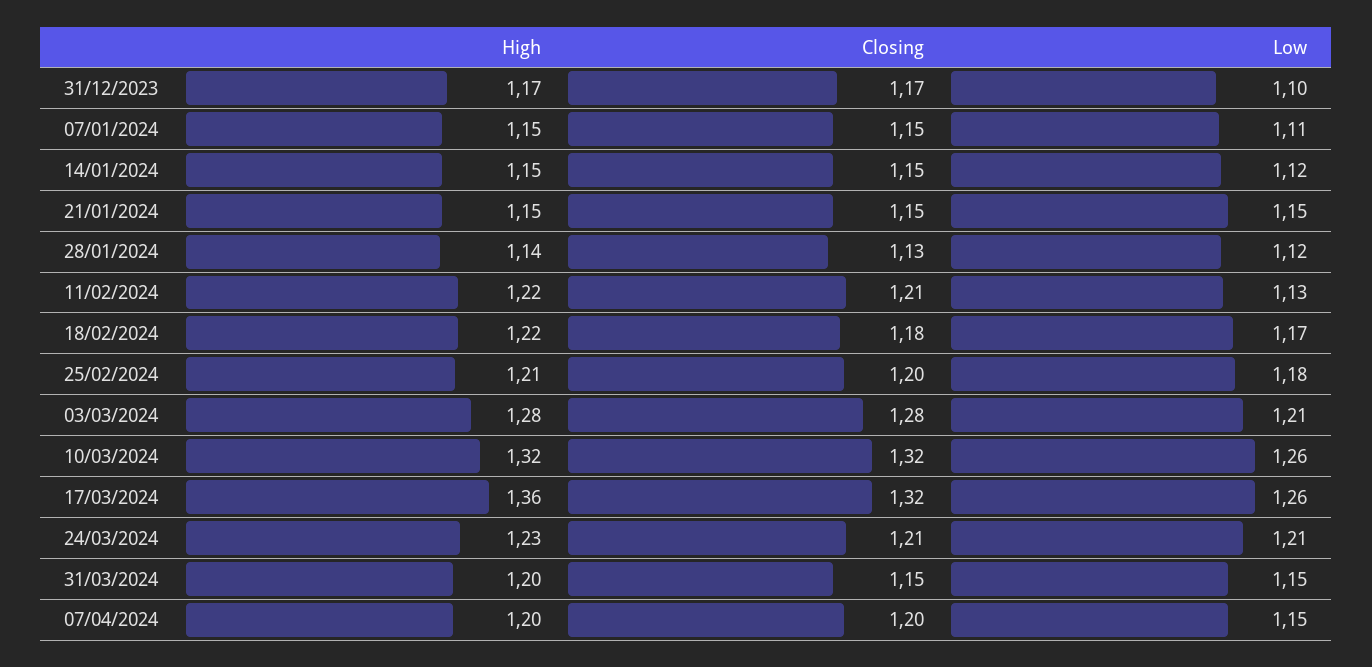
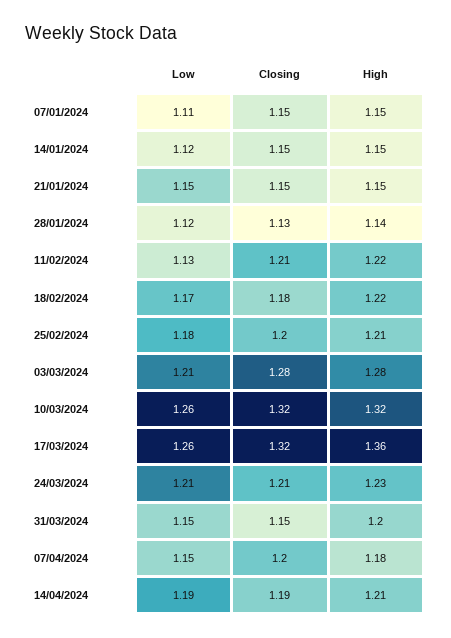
High, 31/12/2023: 1.17 -> none
Closing, 31/12/2023: 1.17 -> none
Low, 31/12/2023: 1.1 -> none
High, 07/04/2024: 1.2 -> 1.18
Low, 14/04/2024: none -> 1.19
Closing, 14/04/2024: none -> 1.19
High, 14/04/2024: none -> 1.21

